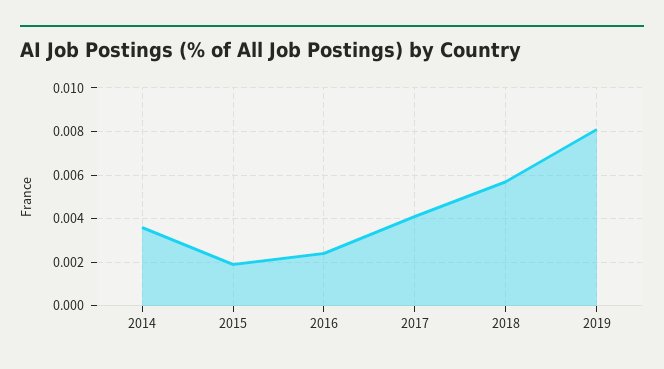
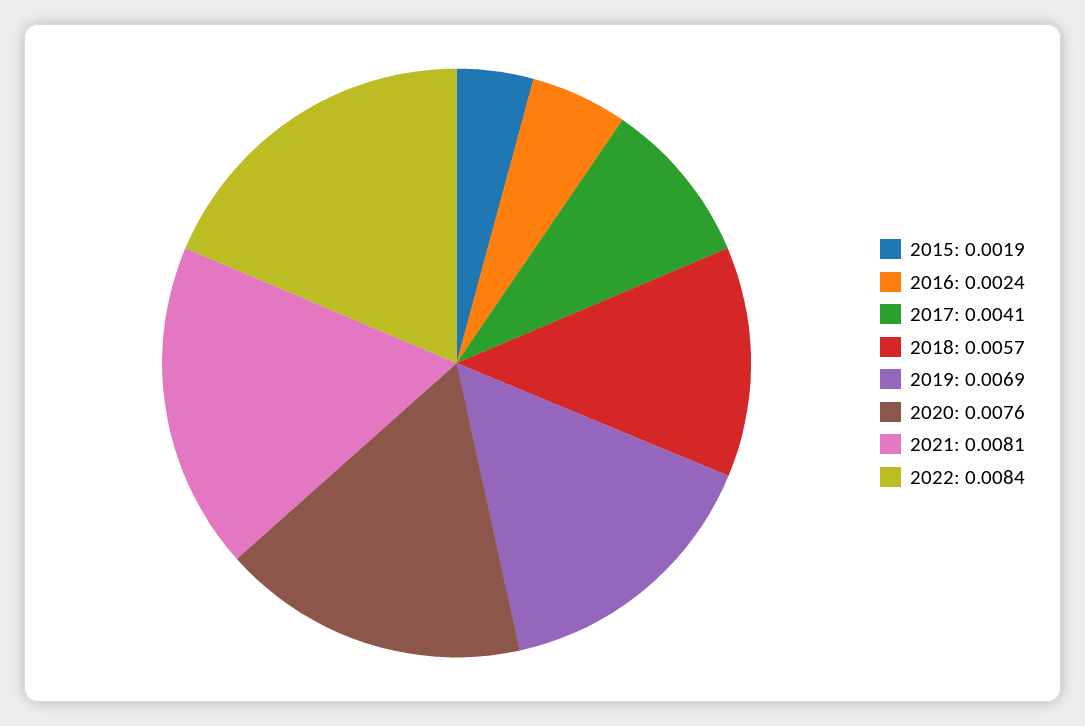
2014: 0.0035 -> none
2019: 0.008 -> 0.0069
2020: none -> 0.0076
2021: none -> 0.0081
2022: none -> 0.0084

